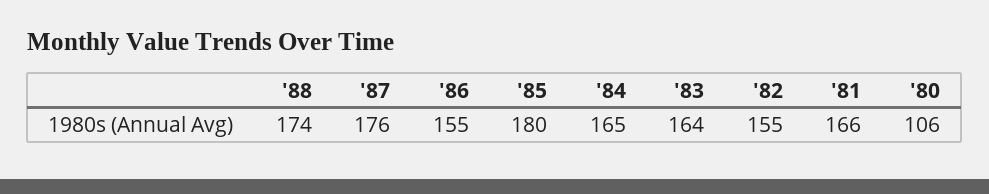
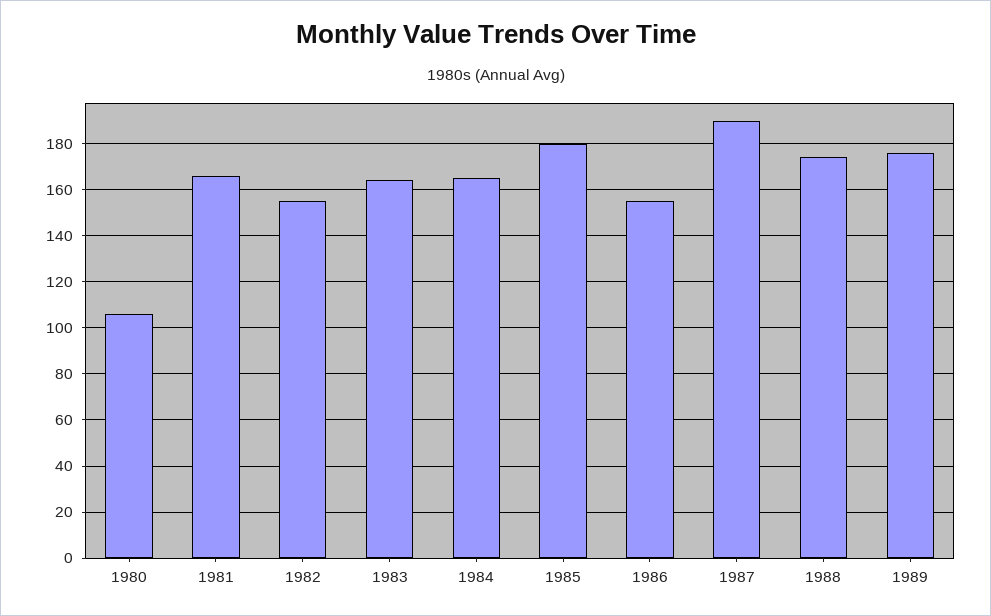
'87: 176 -> 190
1989: none -> 175

